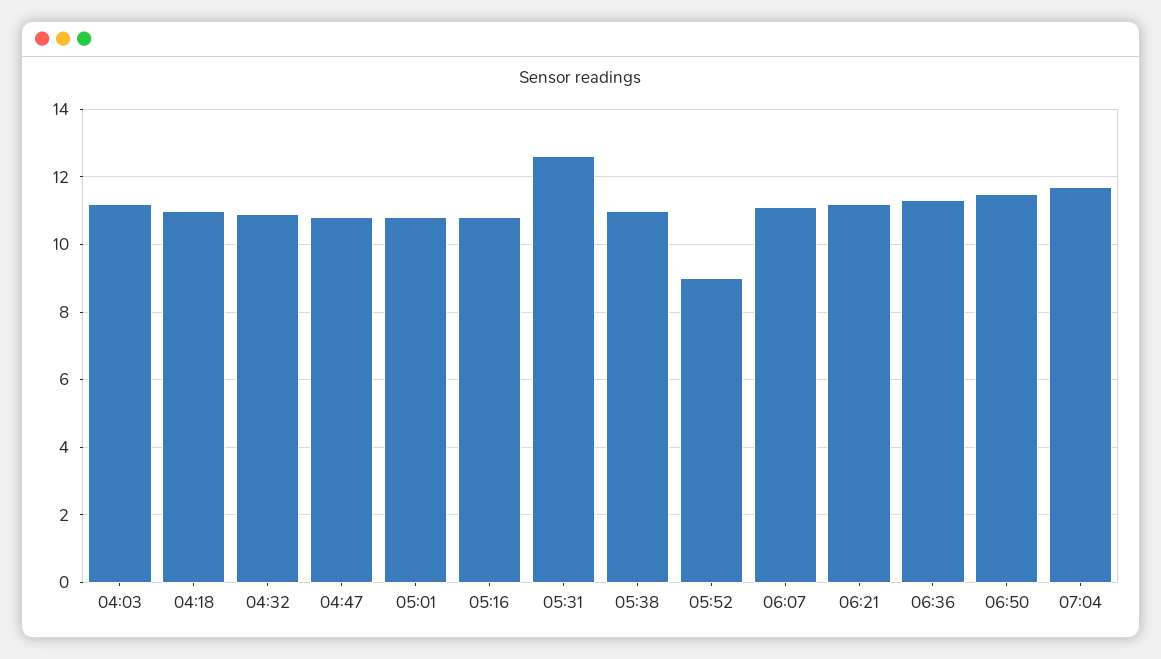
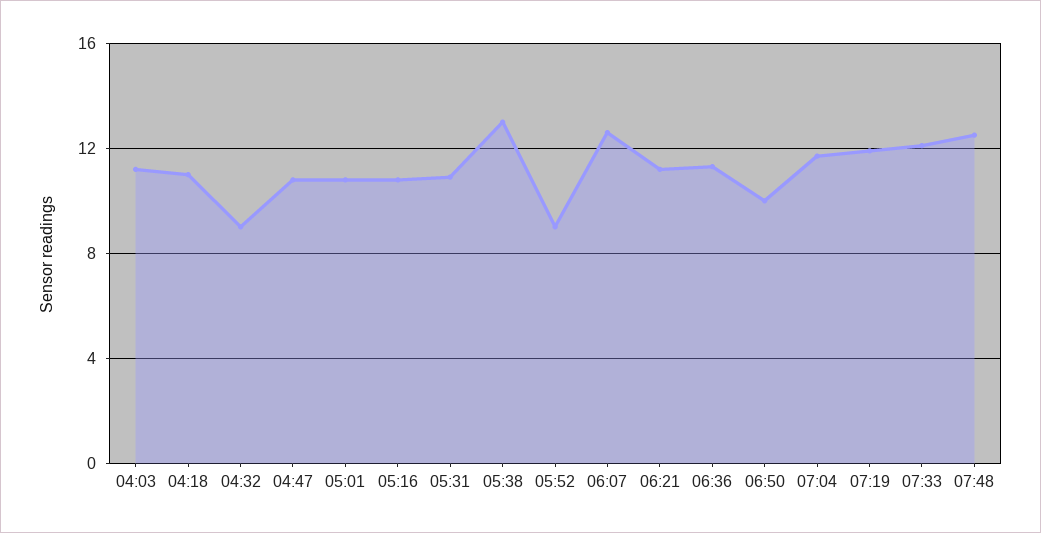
04:32: 11 -> 9
05:31: 12.5 -> 11
05:38: 11 -> 13
06:07: 11 -> 12.5
06:50: 11.5 -> 10
07:19: none -> 12
07:33: none -> 12
07:48: none -> 12.5

